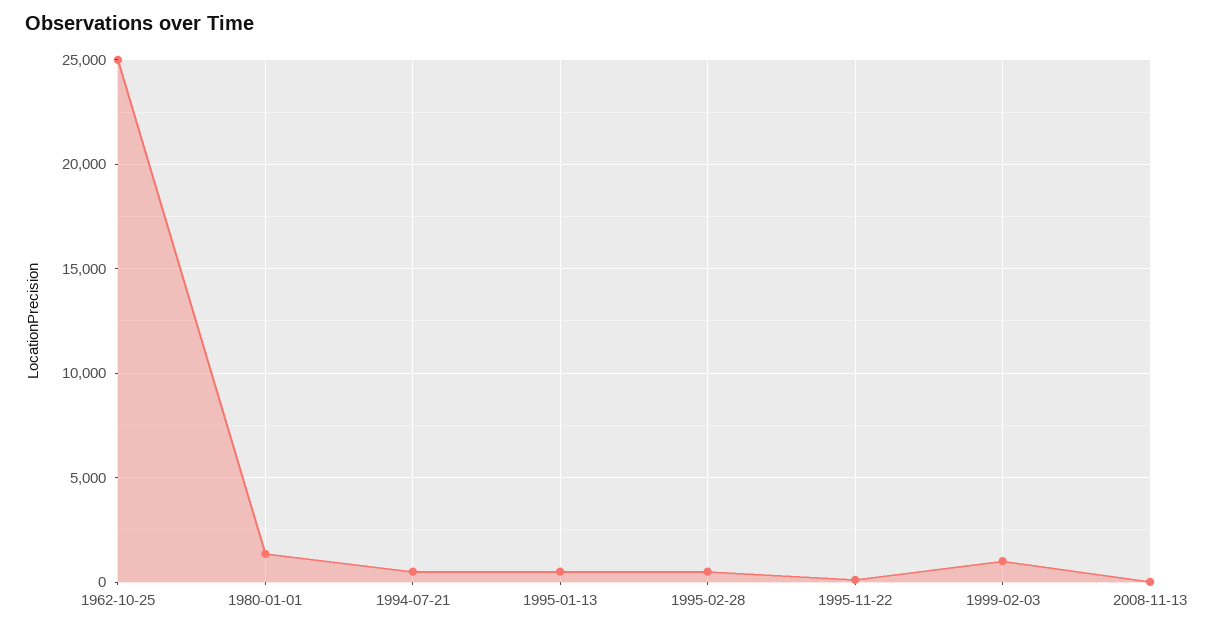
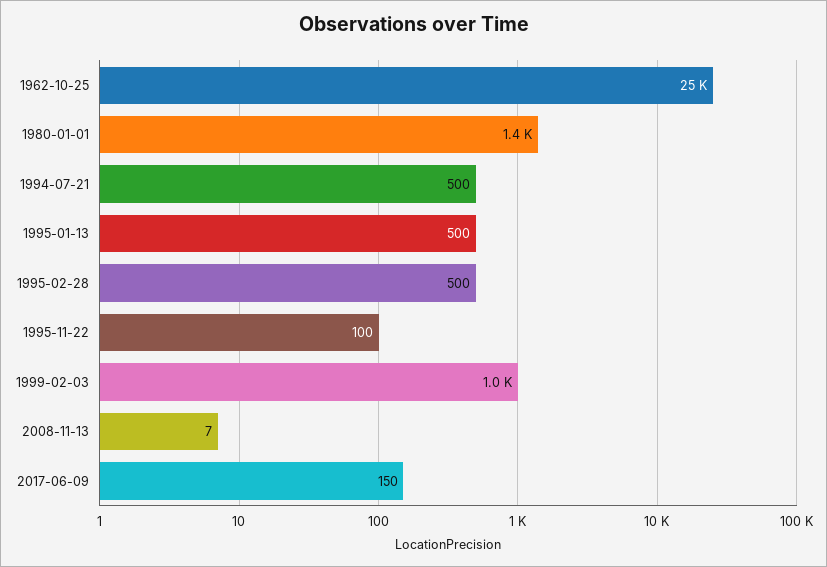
2017-06-09: none -> 150

